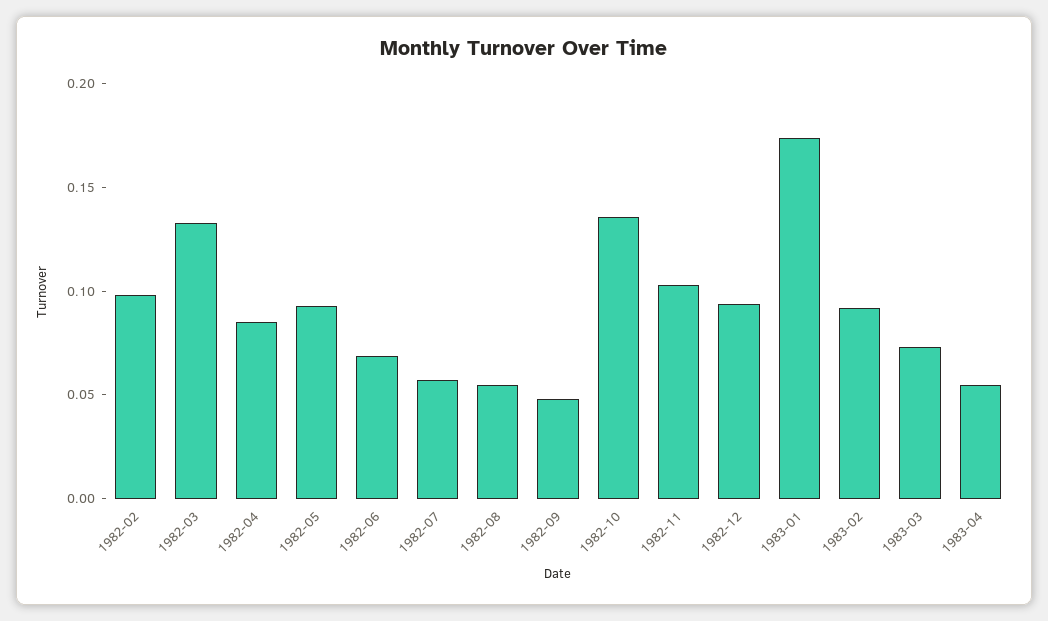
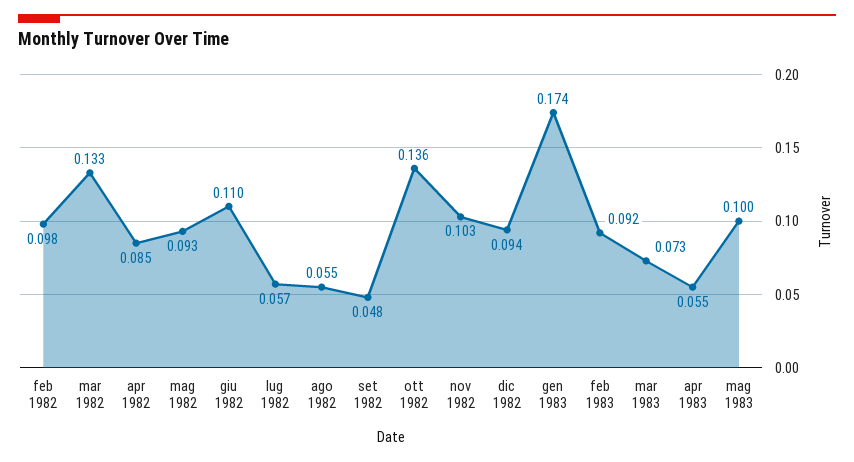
1982-06: 0.07 -> 0.11
mag 1983: none -> 0.1

